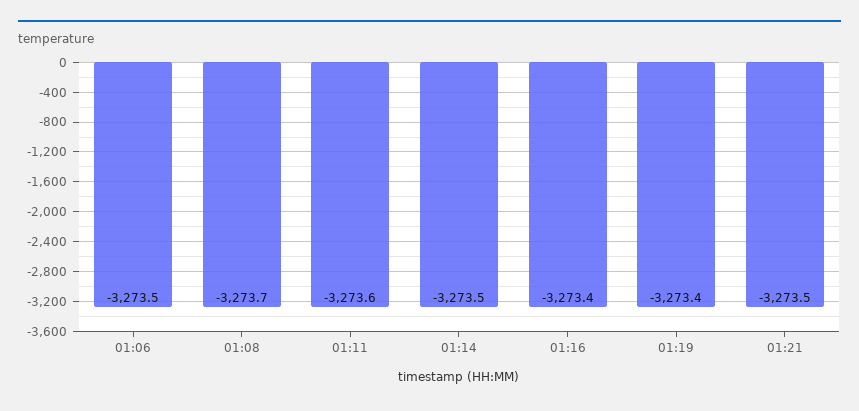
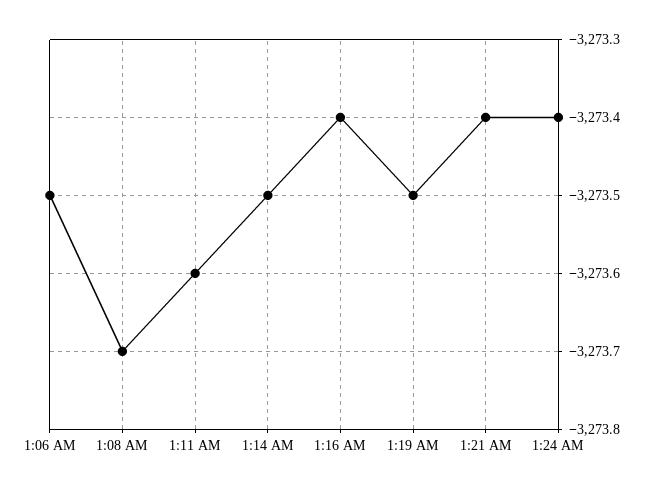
01:19: -3273.4 -> -3273.5
01:21: -3273.5 -> -3273.4
1:24 AM: none -> -3273.4

